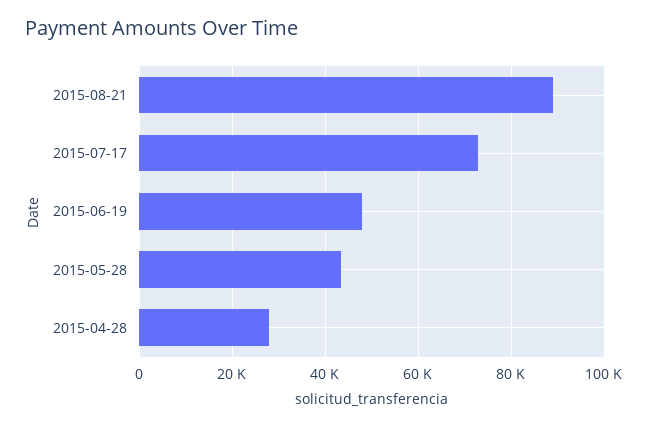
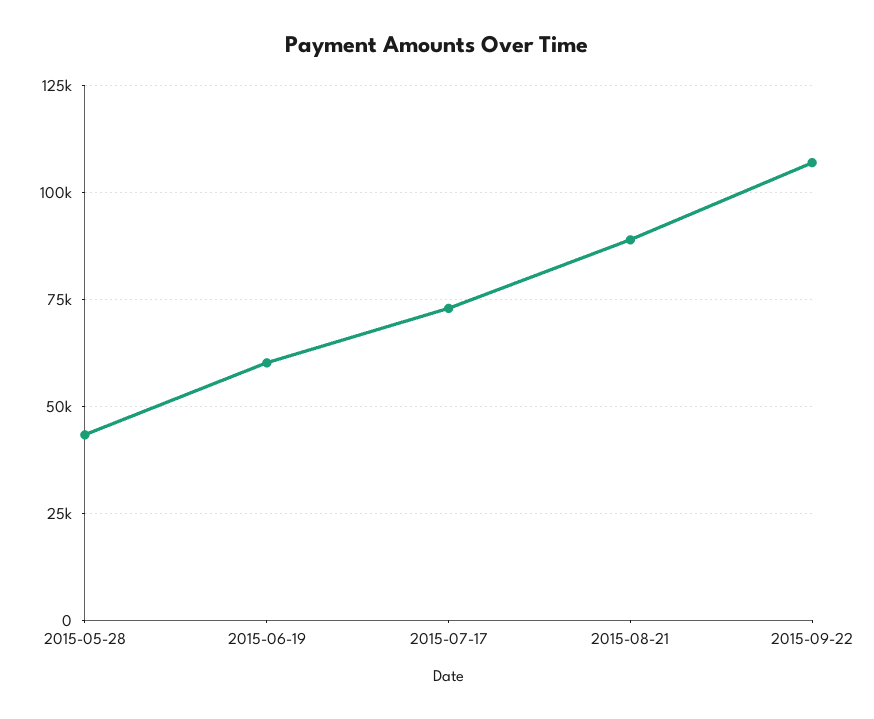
2015-06-19: 48000 -> 60000
2015-04-28: 28000 -> none
2015-09-22: none -> 107500

